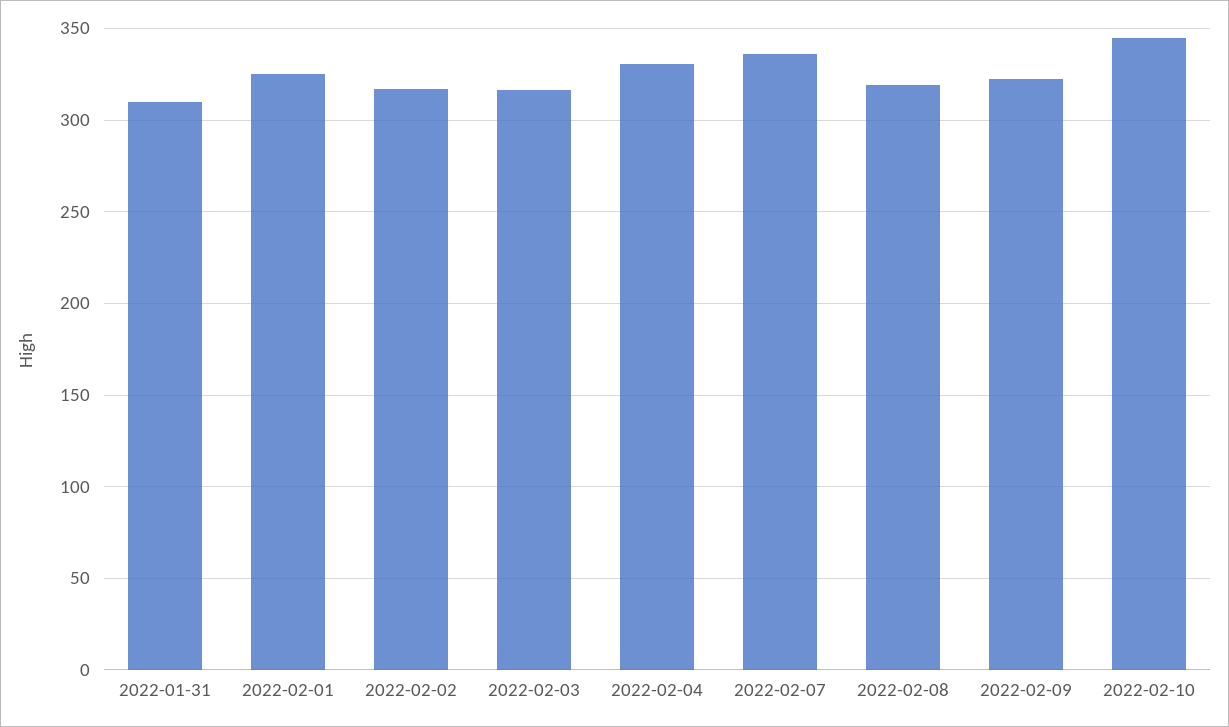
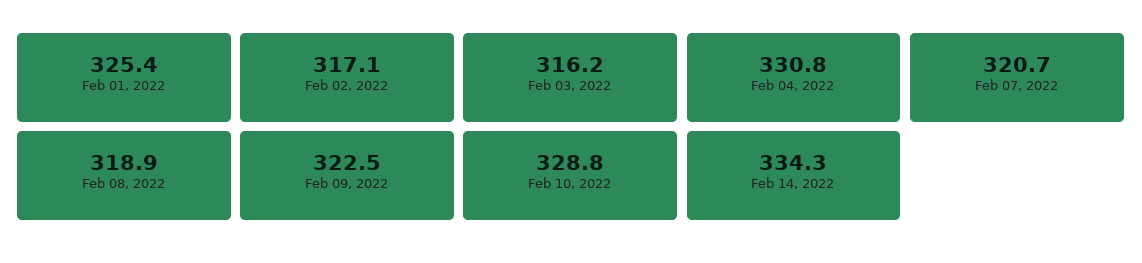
2022-01-31: 310 -> none
2022-02-07: 335 -> 320.7
2022-02-10: 345 -> 328.8
Feb 14, 2022: none -> 334.3

